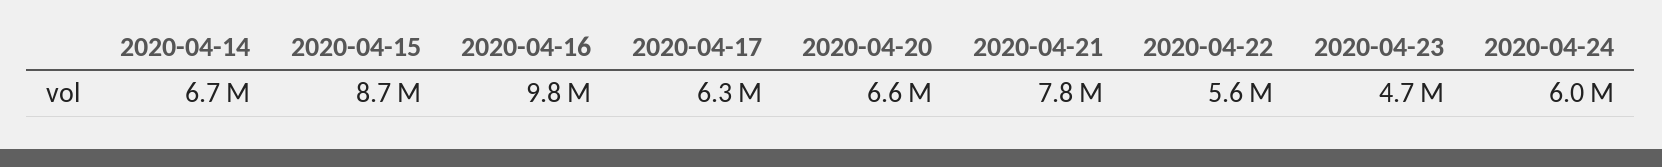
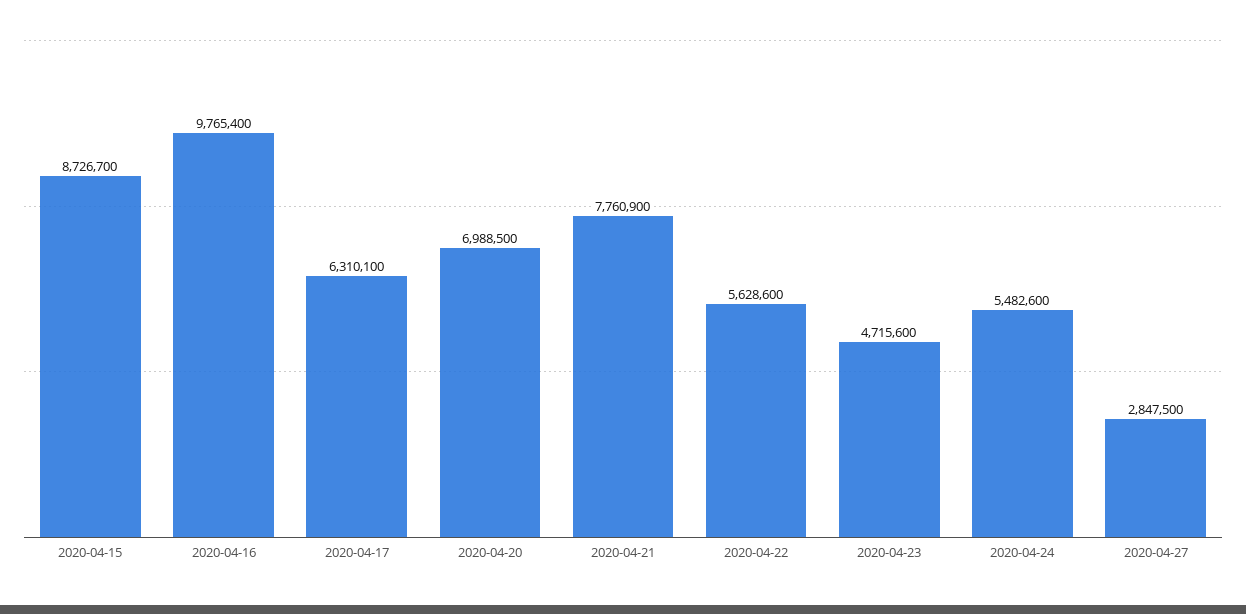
2020-04-14: 6700000 -> none
2020-04-20: 6600000 -> 6988500
2020-04-24: 6000000 -> 5482600
2020-04-27: none -> 2847500

